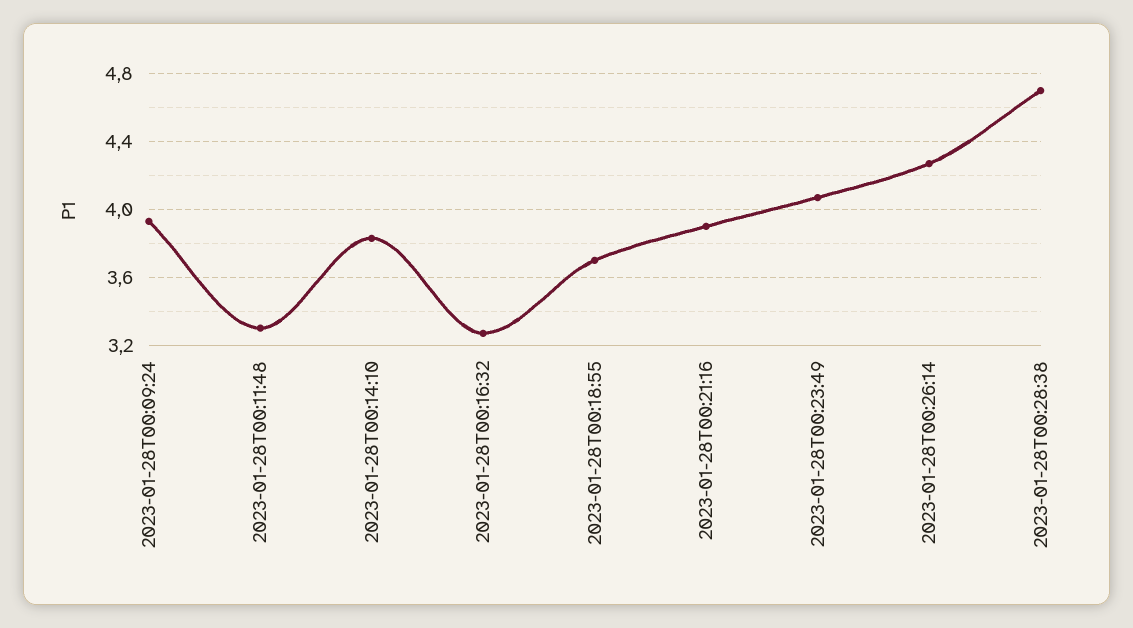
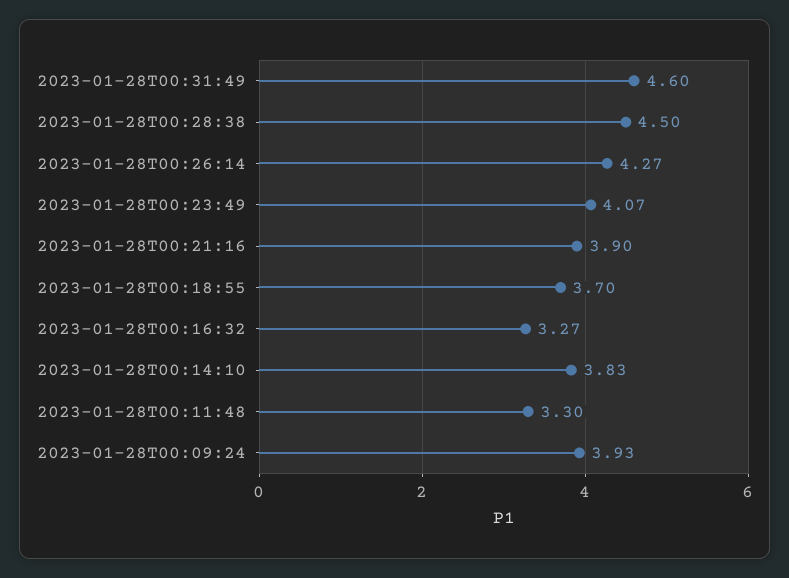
2023-01-28T00:28:38: 4.7 -> 4.5
2023-01-28T00:31:49: none -> 4.6

